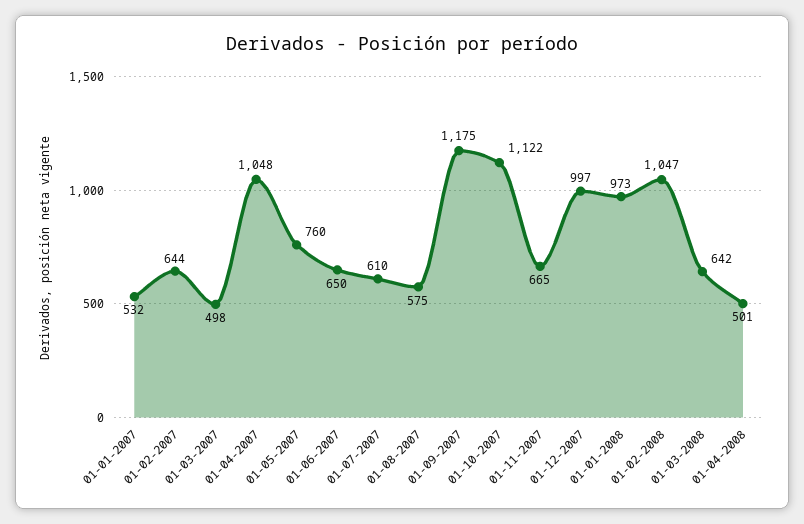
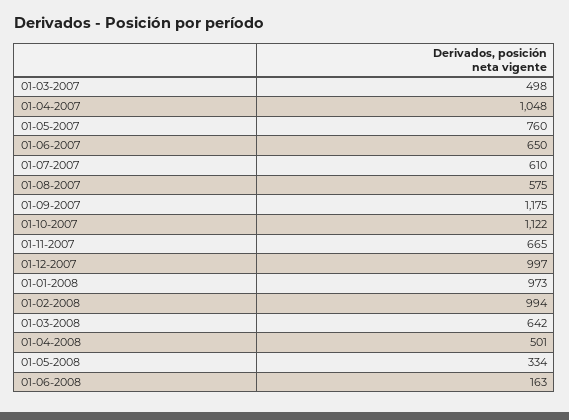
01-01-2007: 532 -> none
01-02-2007: 644 -> none
01-02-2008: 1047 -> 994
01-05-2008: none -> 334
01-06-2008: none -> 163

